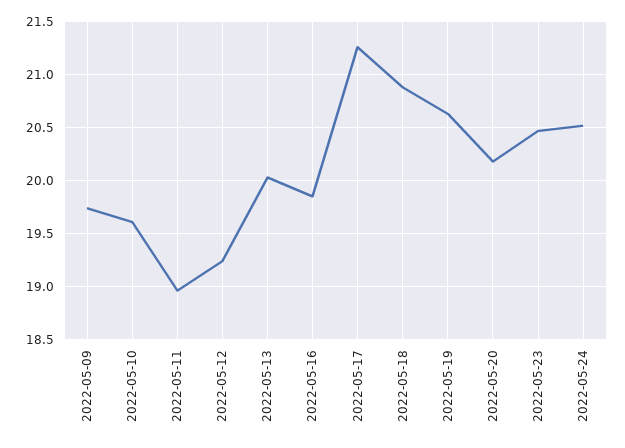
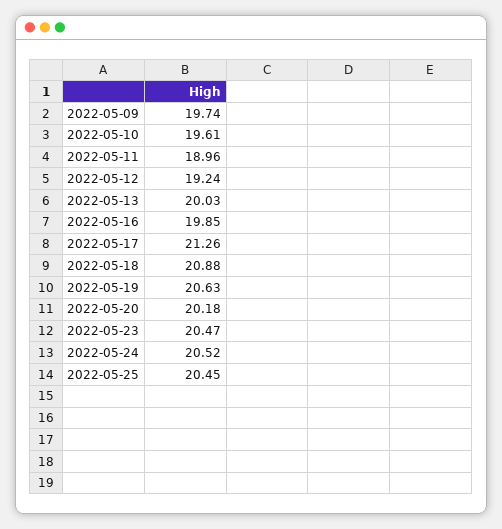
2022-05-25: none -> 20.45

